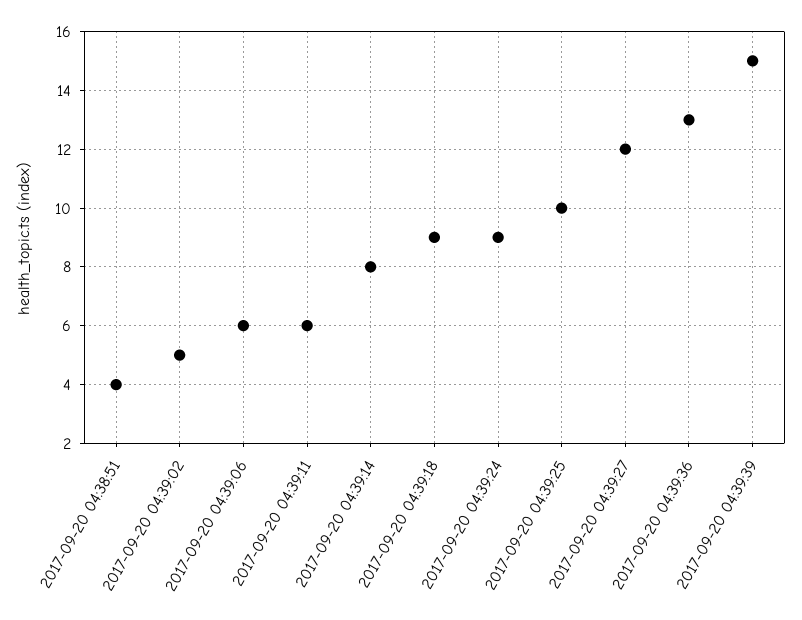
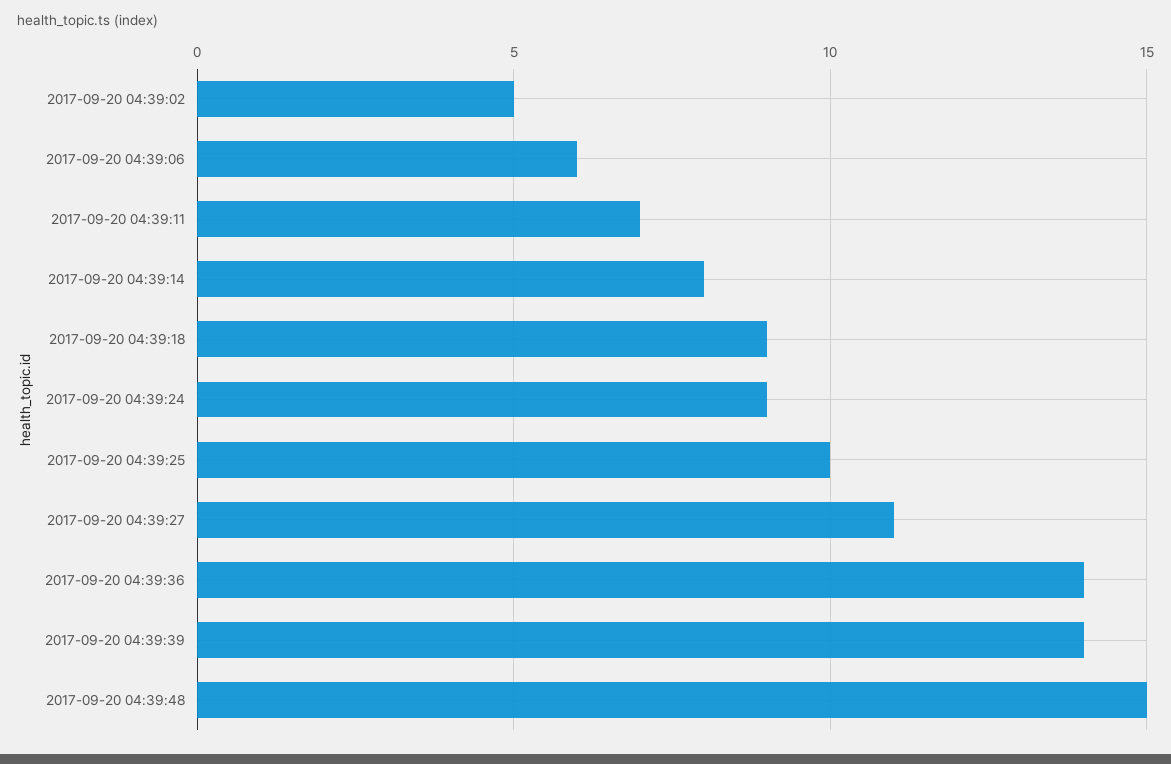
2017-09-20 04:38:51: 4 -> none
2017-09-20 04:39:11: 6 -> 7
2017-09-20 04:39:27: 12 -> 11
2017-09-20 04:39:36: 13 -> 14
2017-09-20 04:39:39: 15 -> 14
2017-09-20 04:39:48: none -> 15

